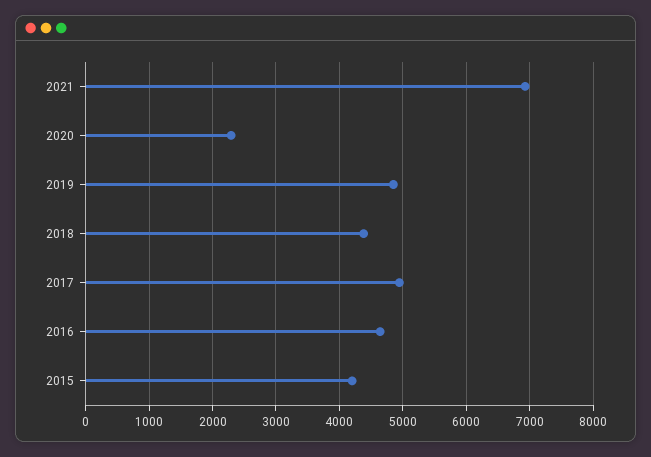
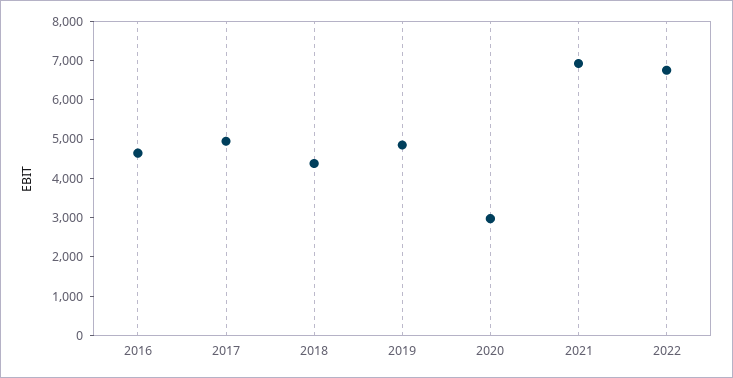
2020: 2300 -> 3000
2015: 4200 -> none
2022: none -> 6750

